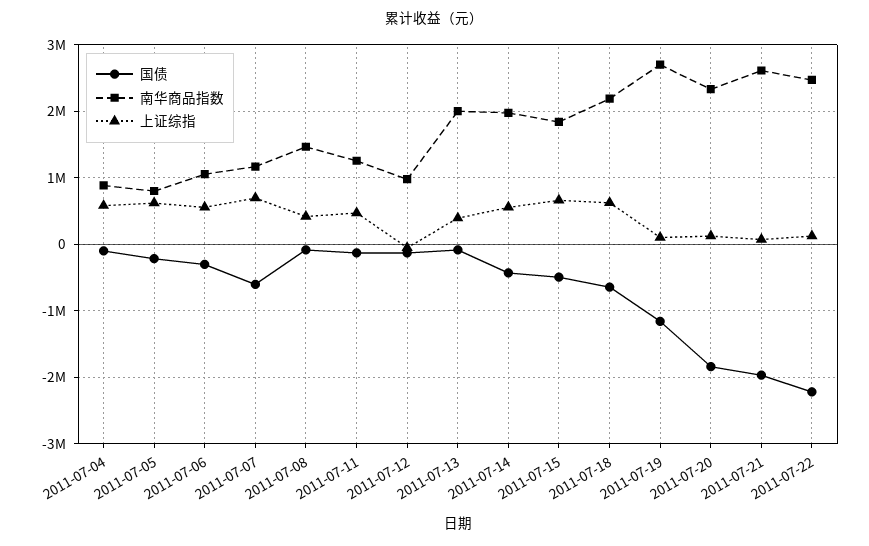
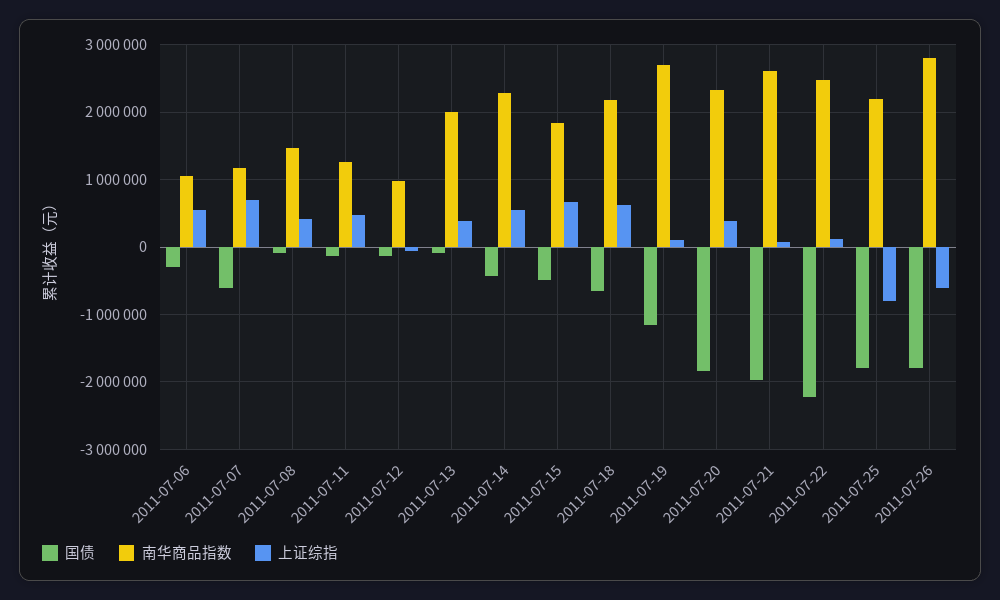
国债, 2011-07-04: -100000 -> none
南华商品指数, 2011-07-04: 900000 -> none
上证综指, 2011-07-04: 600000 -> none
国债, 2011-07-05: -200000 -> none
南华商品指数, 2011-07-05: 800000 -> none
上证综指, 2011-07-05: 600000 -> none
南华商品指数, 2011-07-14: 2000000 -> 2300000
上证综指, 2011-07-20: 100000 -> 400000
国债, 2011-07-25: none -> -1800000
南华商品指数, 2011-07-25: none -> 2200000
上证综指, 2011-07-25: none -> -800000
国债, 2011-07-26: none -> -1800000
南华商品指数, 2011-07-26: none -> 2800000
上证综指, 2011-07-26: none -> -600000

